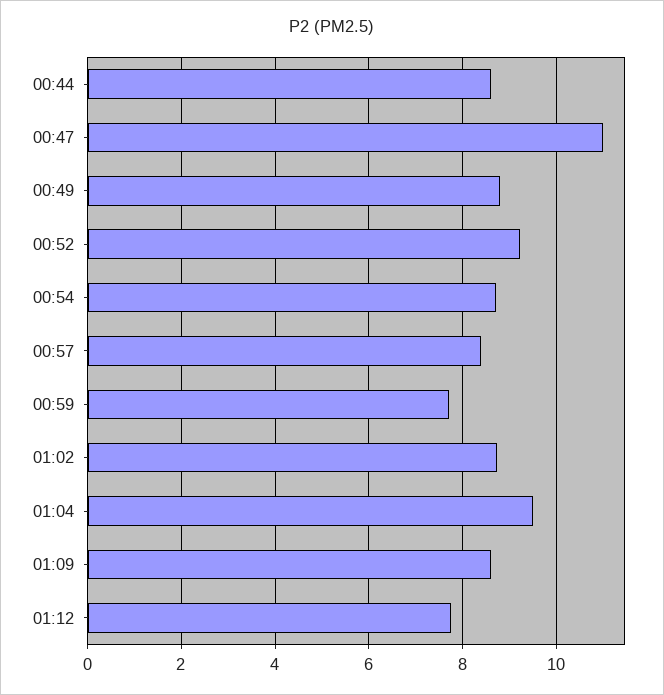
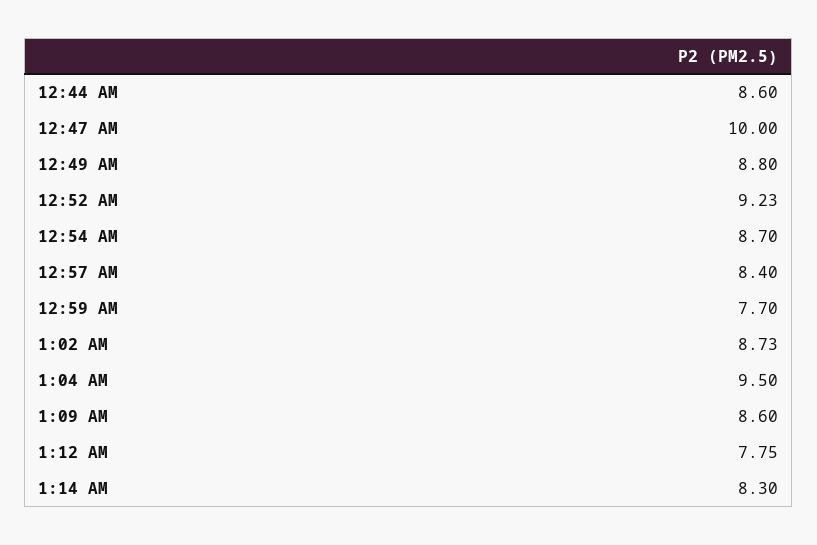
00:47: 11 -> 10
1:14 AM: none -> 8.3

